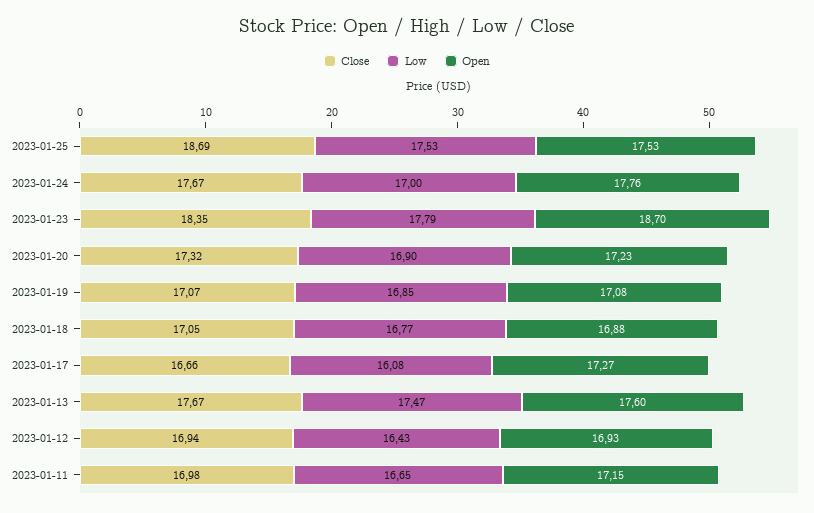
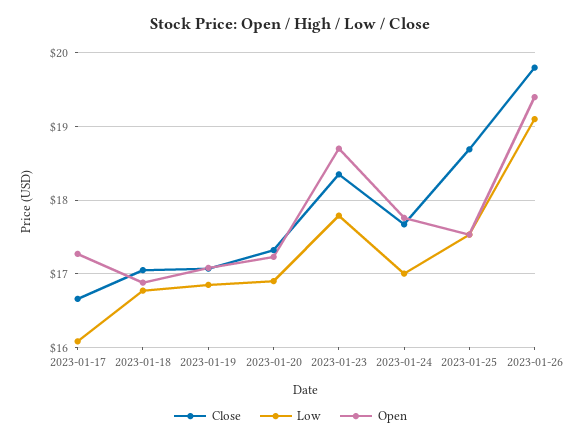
Close, 2023-01-13: 17.67 -> none
Low, 2023-01-13: 17.47 -> none
Open, 2023-01-13: 17.6 -> none
Close, 2023-01-12: 16.94 -> none
Low, 2023-01-12: 16.43 -> none
Open, 2023-01-12: 16.93 -> none
Close, 2023-01-11: 16.98 -> none
Low, 2023-01-11: 16.65 -> none
Open, 2023-01-11: 17.15 -> none
Close, 2023-01-26: none -> 19.8
Low, 2023-01-26: none -> 19.1
Open, 2023-01-26: none -> 19.4

